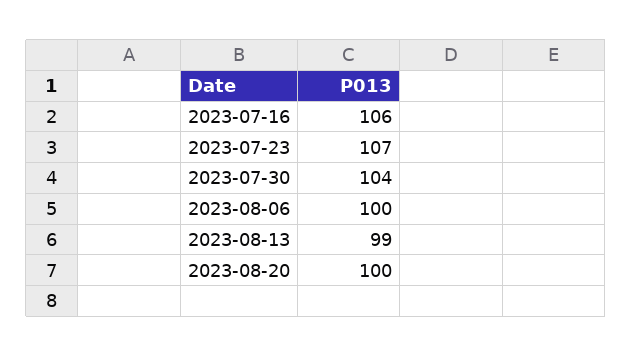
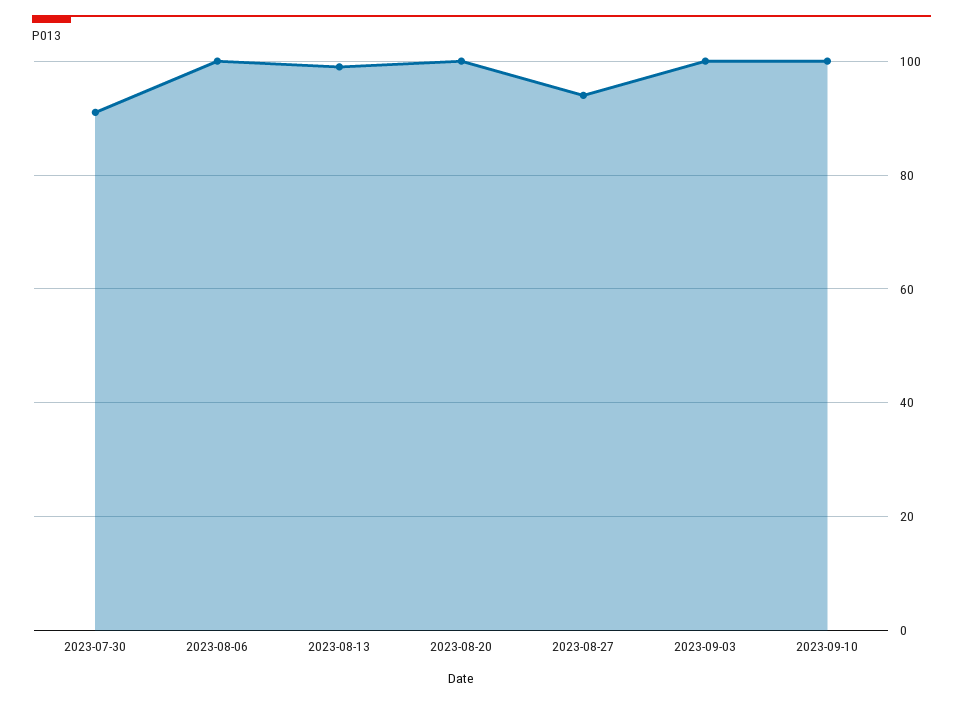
2023-07-16: 106 -> none
2023-07-23: 107 -> none
2023-07-30: 104 -> 90
2023-08-27: none -> 95
2023-09-03: none -> 100
2023-09-10: none -> 100

